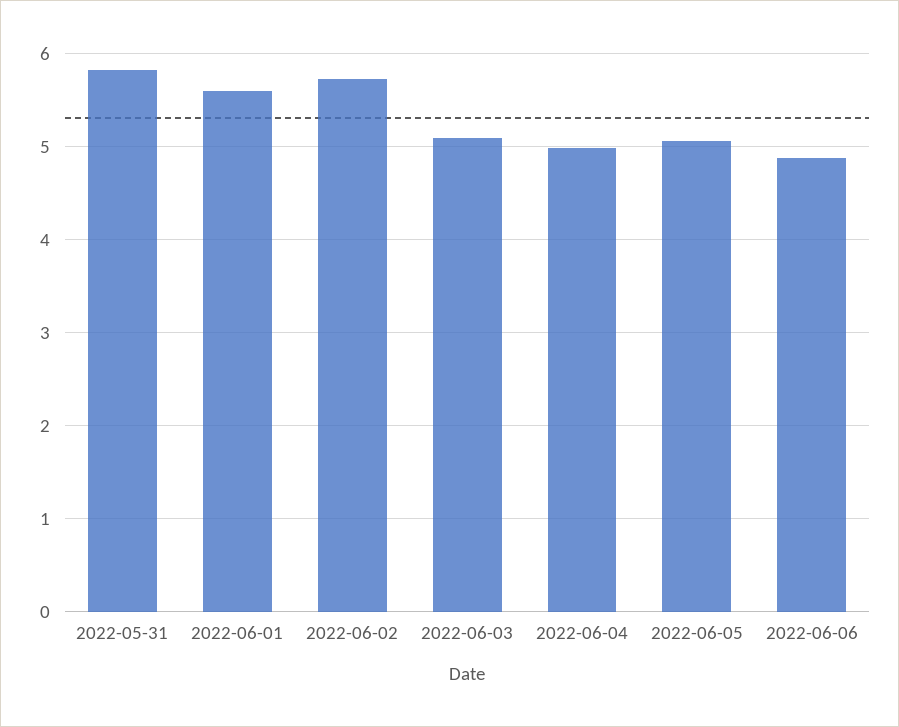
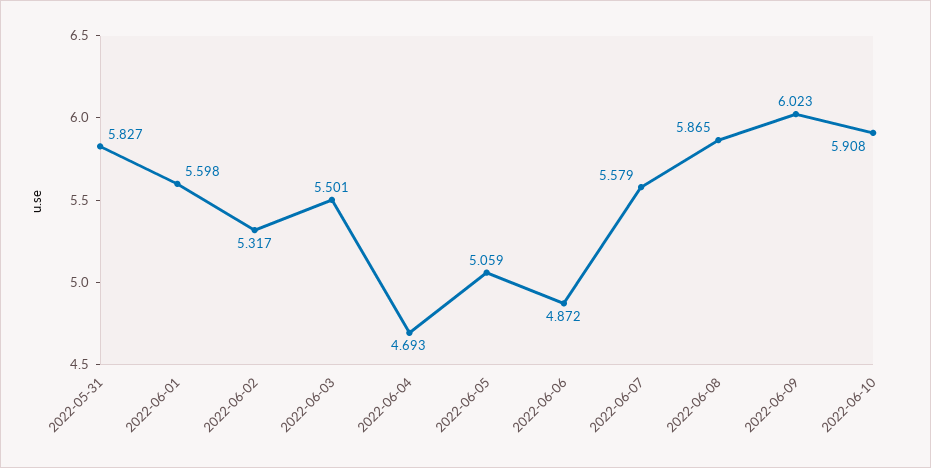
2022-06-02: 5.7 -> 5.317
2022-06-03: 5.1 -> 5.501
2022-06-04: 5 -> 4.693
2022-06-07: none -> 5.579
2022-06-08: none -> 5.865
2022-06-09: none -> 6.023
2022-06-10: none -> 5.908

